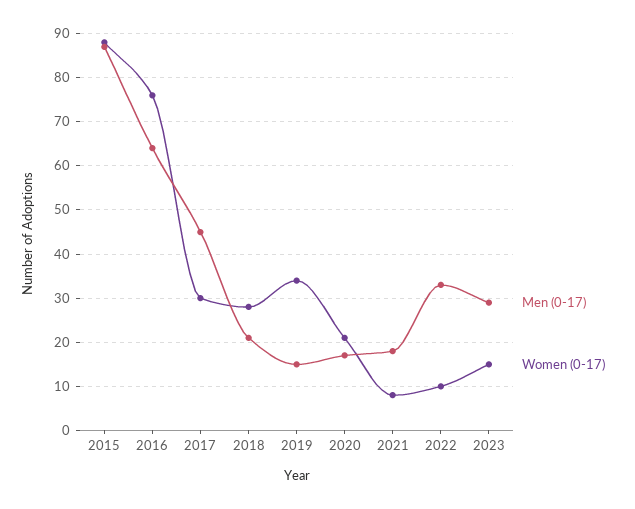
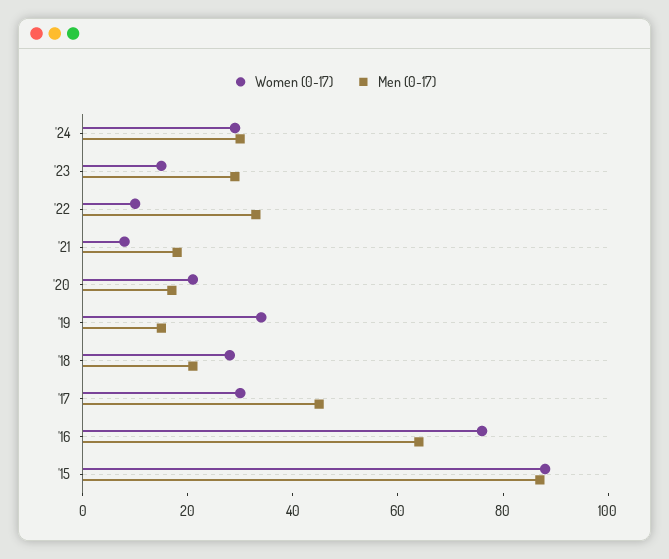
Women (0-17), '24: none -> 30
Men (0-17), '24: none -> 30

